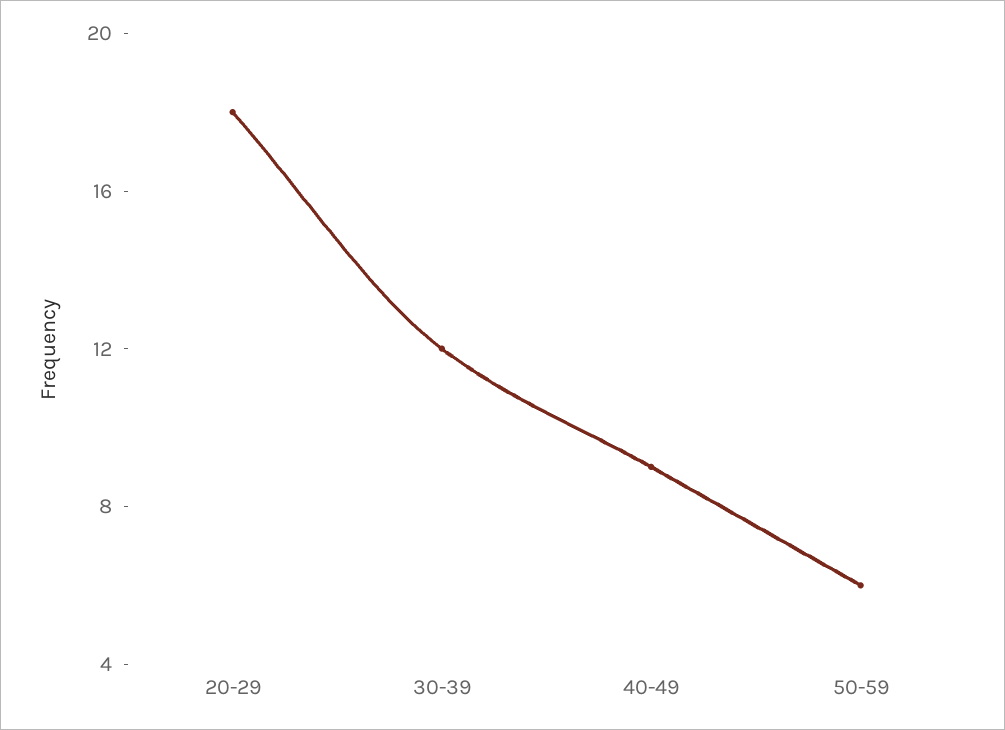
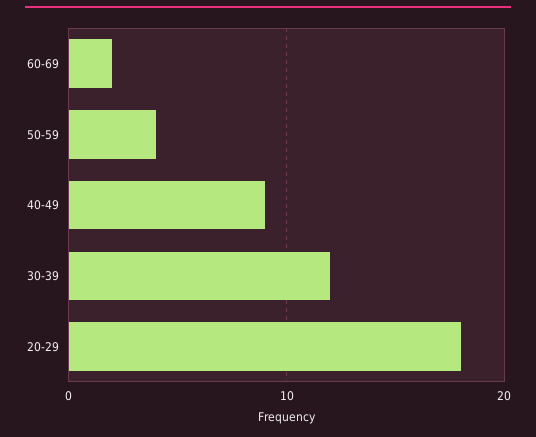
50-59: 6 -> 4
60-69: none -> 2

